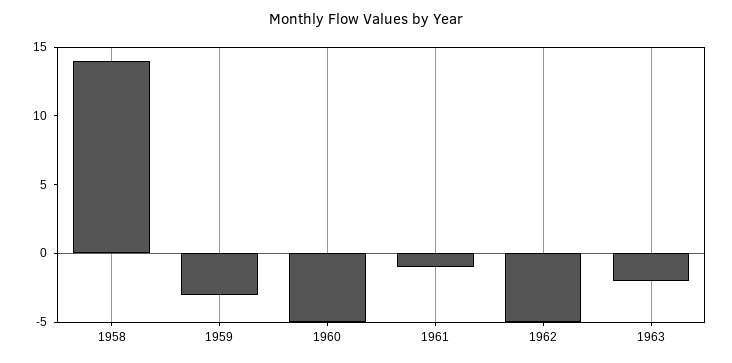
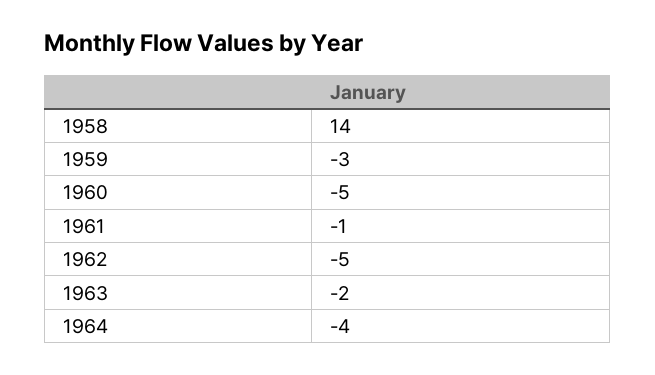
1964: none -> -4

